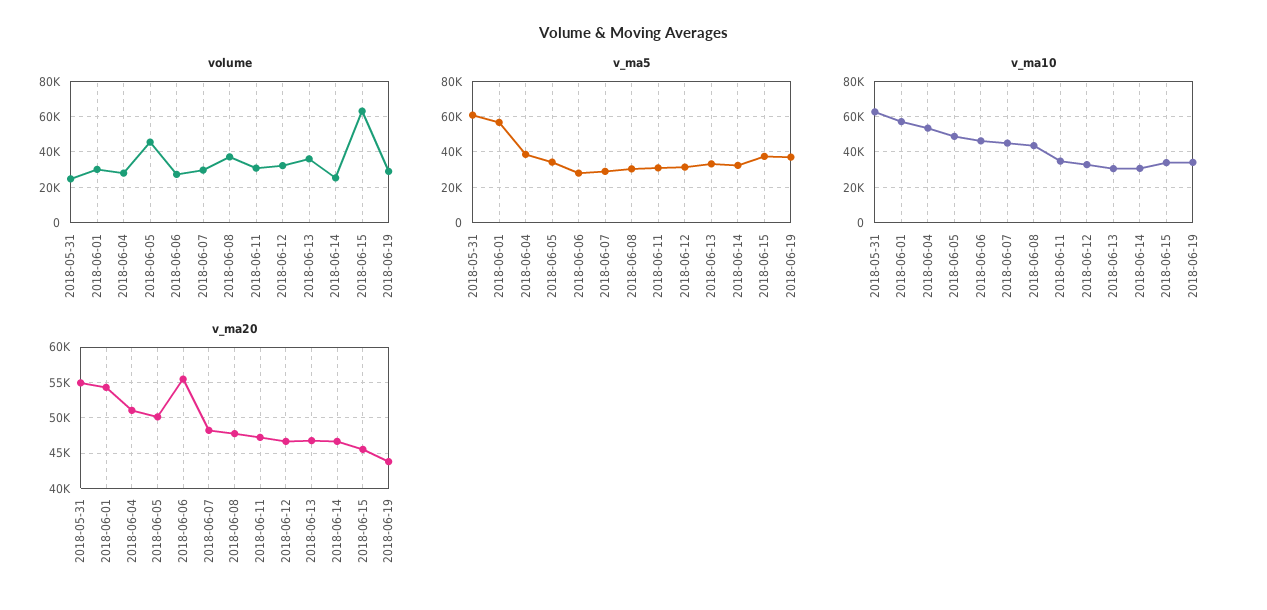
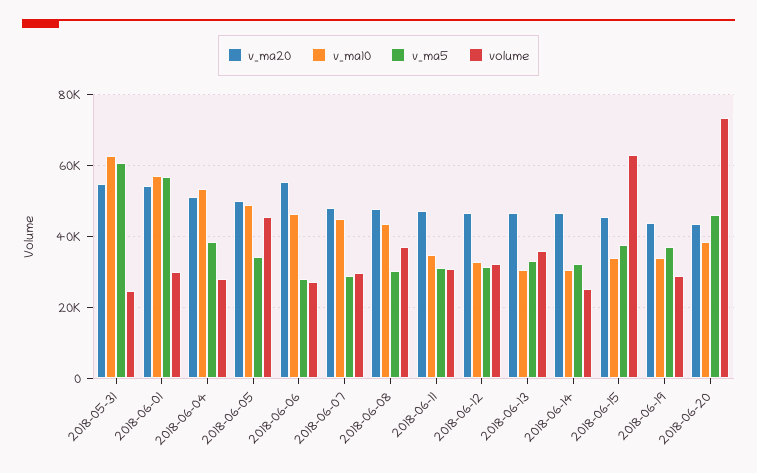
v_ma20, 2018-06-20: none -> 44000
v_ma10, 2018-06-20: none -> 38000
v_ma5, 2018-06-20: none -> 46000
volume, 2018-06-20: none -> 74000

